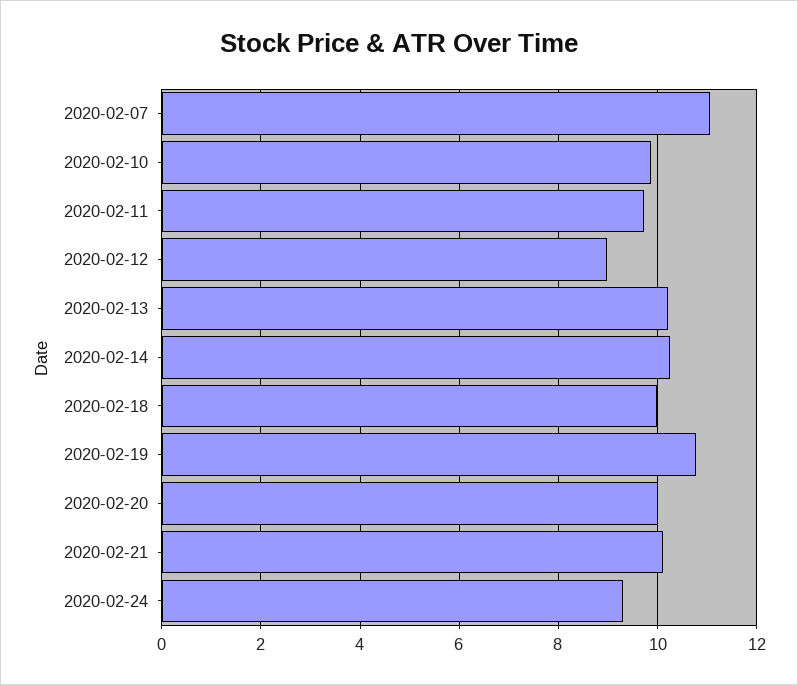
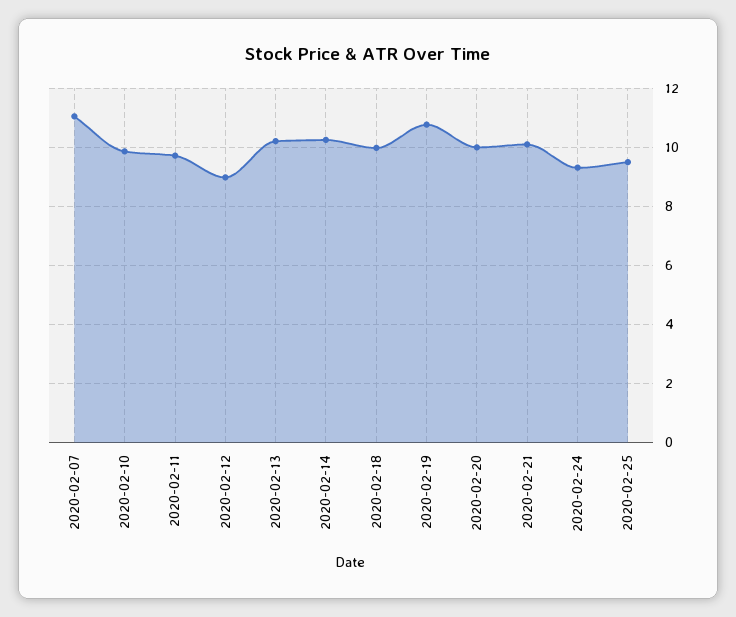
2020-02-25: none -> 9.5

